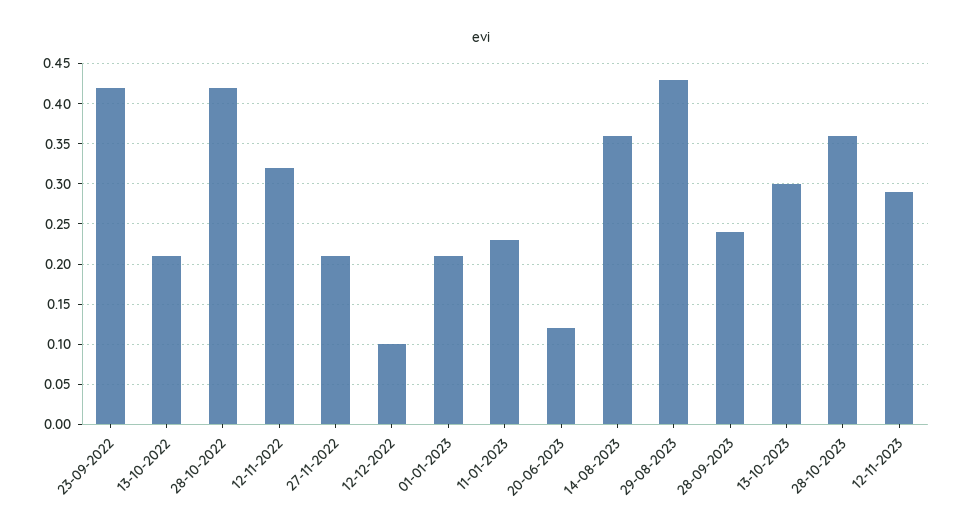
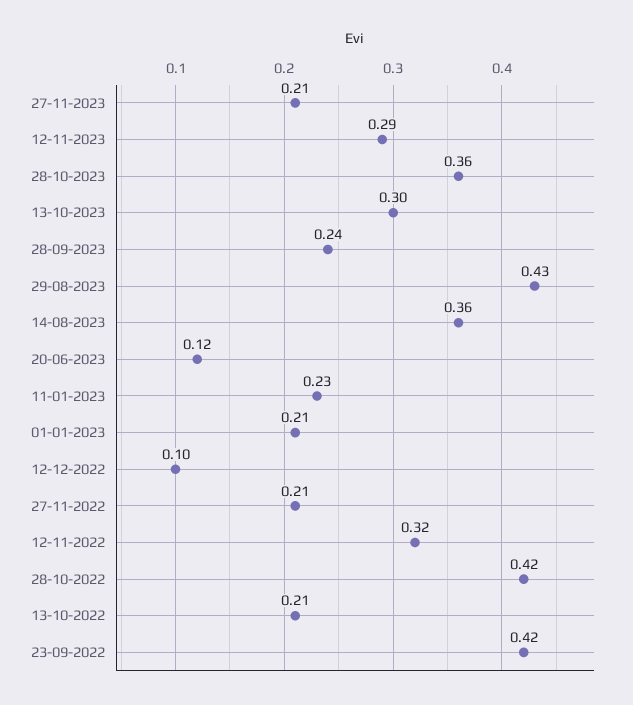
27-11-2023: none -> 0.21

